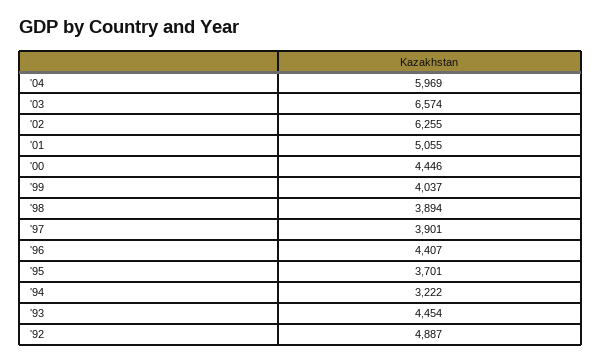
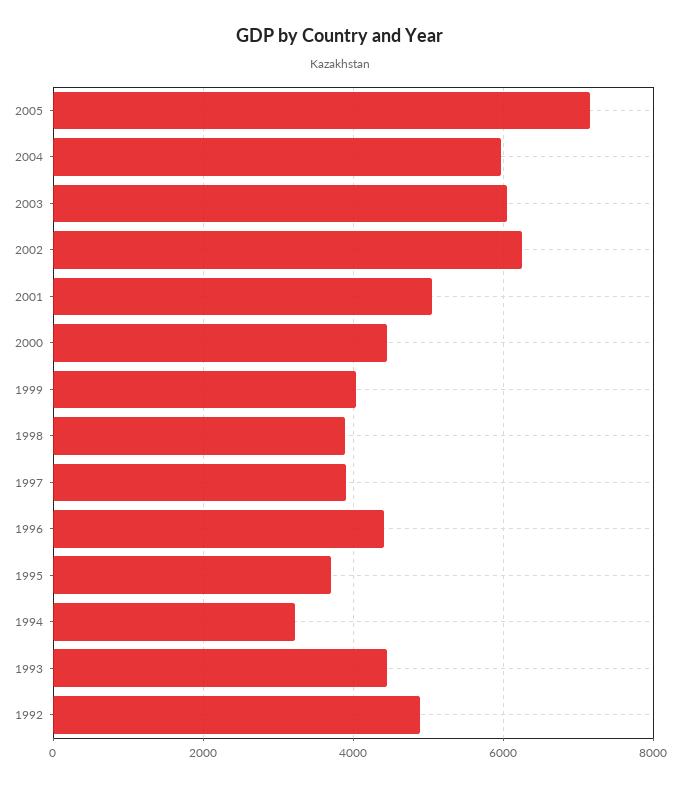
'03: 6574 -> 6000
2005: none -> 7200

